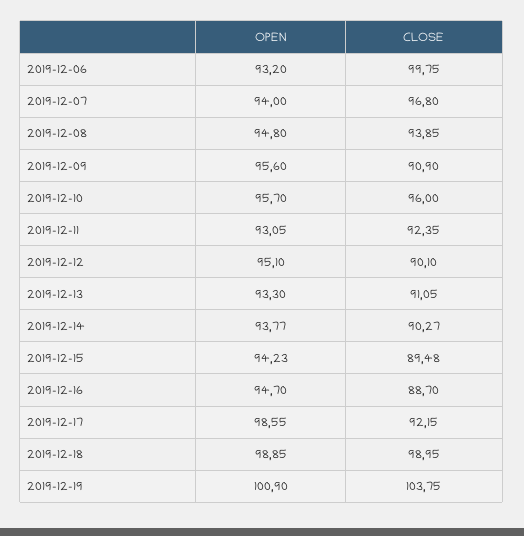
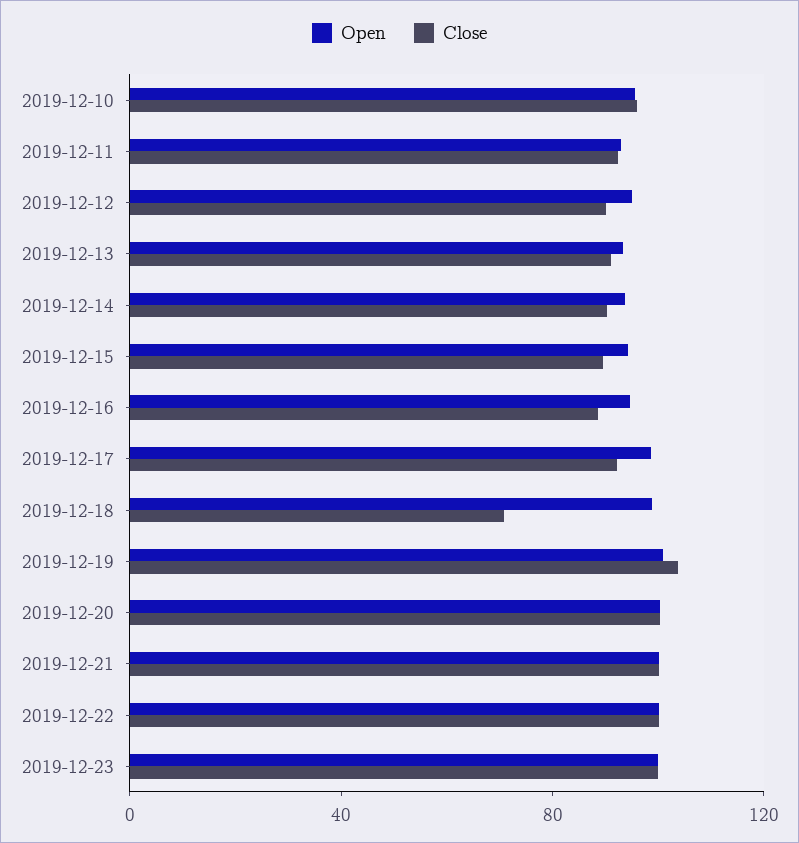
OPEN, 2019-12-06: 93.2 -> none
CLOSE, 2019-12-06: 99.75 -> none
OPEN, 2019-12-07: 94 -> none
CLOSE, 2019-12-07: 96.8 -> none
OPEN, 2019-12-08: 94.8 -> none
CLOSE, 2019-12-08: 93.85 -> none
OPEN, 2019-12-09: 95.6 -> none
CLOSE, 2019-12-09: 90.9 -> none
CLOSE, 2019-12-18: 98.95 -> 70
OPEN, 2019-12-20: none -> 100
CLOSE, 2019-12-20: none -> 100
OPEN, 2019-12-21: none -> 100
CLOSE, 2019-12-21: none -> 100
OPEN, 2019-12-22: none -> 100
CLOSE, 2019-12-22: none -> 100
OPEN, 2019-12-23: none -> 100
CLOSE, 2019-12-23: none -> 100

